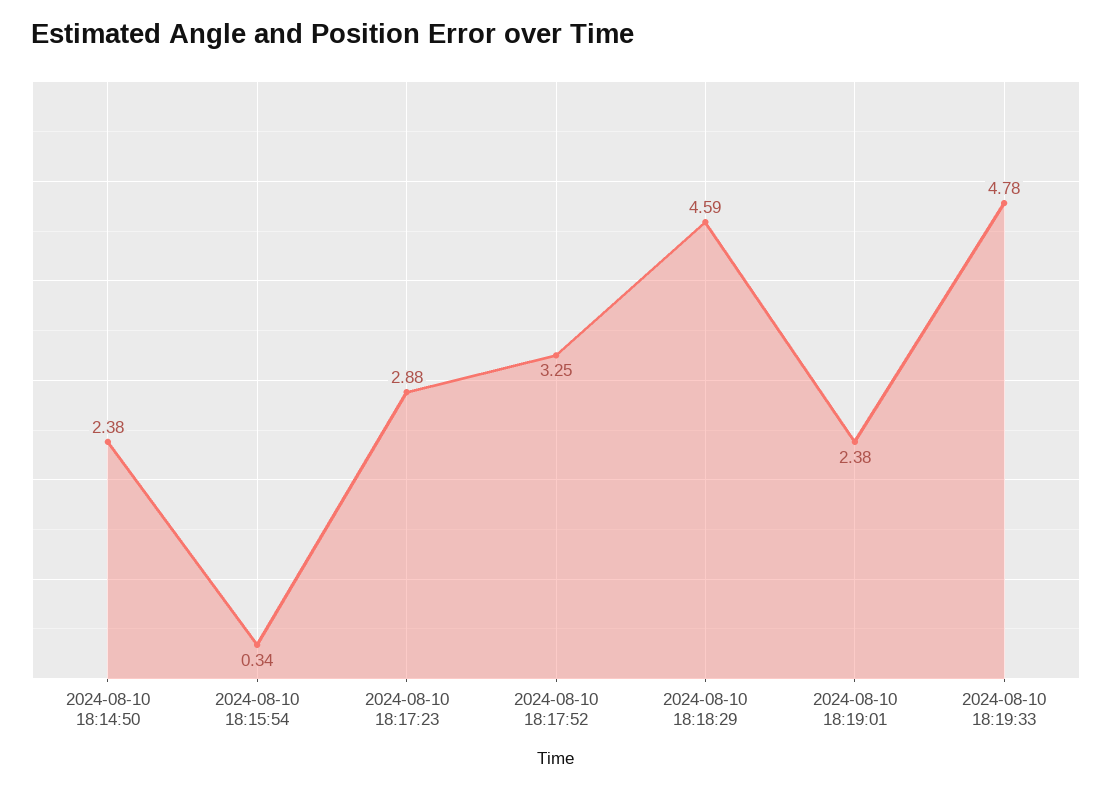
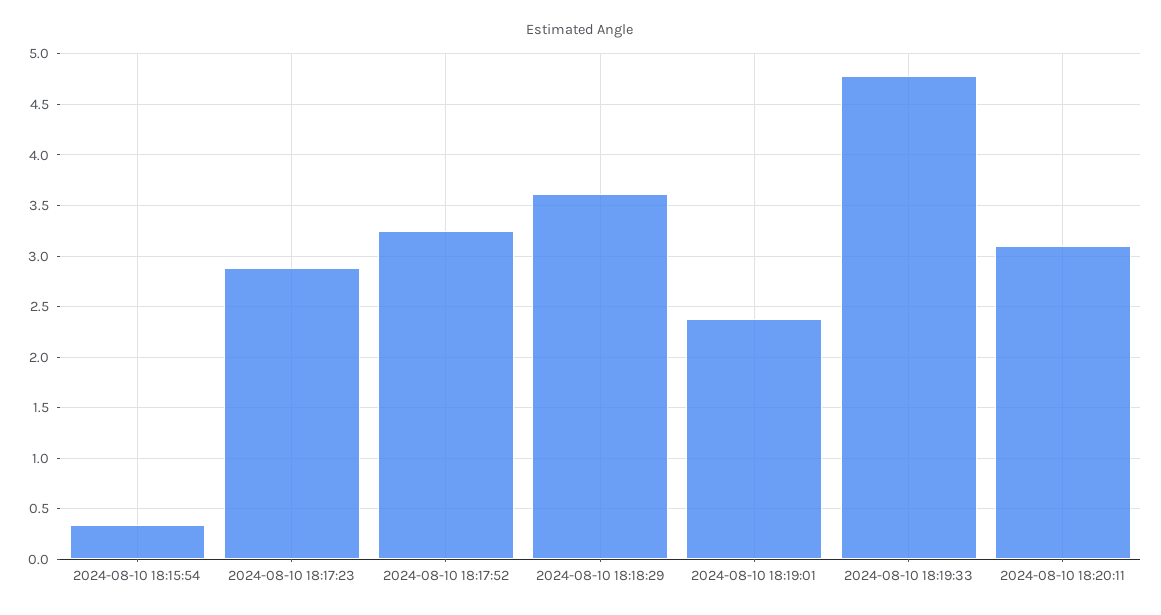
2024-08-10 18:14:50: 2.38 -> none
2024-08-10 18:18:29: 4.59 -> 3.6
2024-08-10 18:20:11: none -> 3.1

